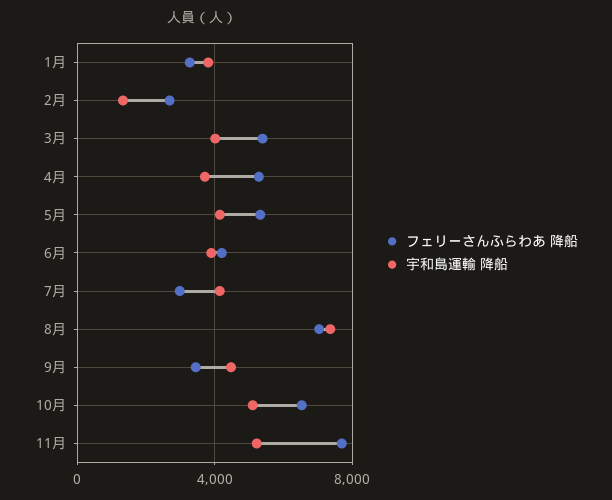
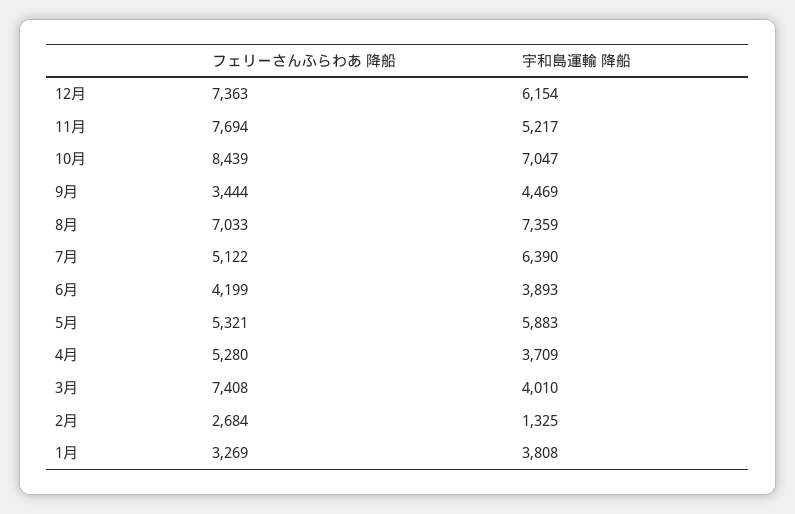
フェリーさんふらわあ 降船, 3月: 5500 -> 7408
宇和島運輸 降船, 5月: 4000 -> 5883
フェリーさんふらわあ 降船, 7月: 3000 -> 5122
宇和島運輸 降船, 7月: 4000 -> 6390
フェリーさんふらわあ 降船, 10月: 6500 -> 8439
宇和島運輸 降船, 10月: 5000 -> 7047
フェリーさんふらわあ 降船, 12月: none -> 7363
宇和島運輸 降船, 12月: none -> 6154

